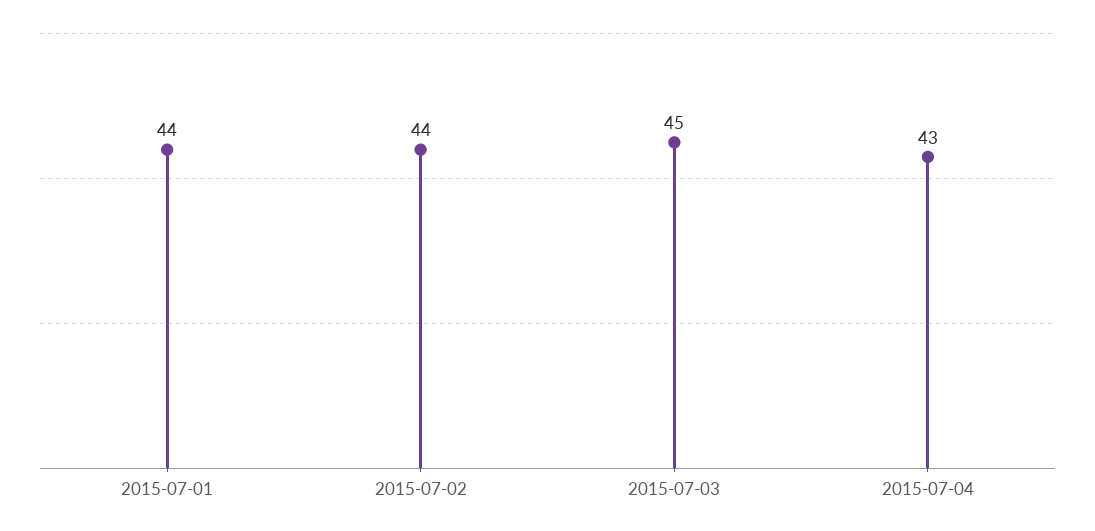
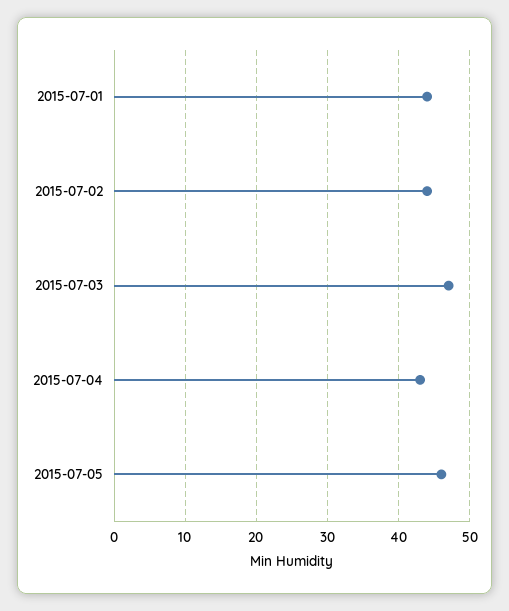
2015-07-03: 45 -> 47
2015-07-05: none -> 46

